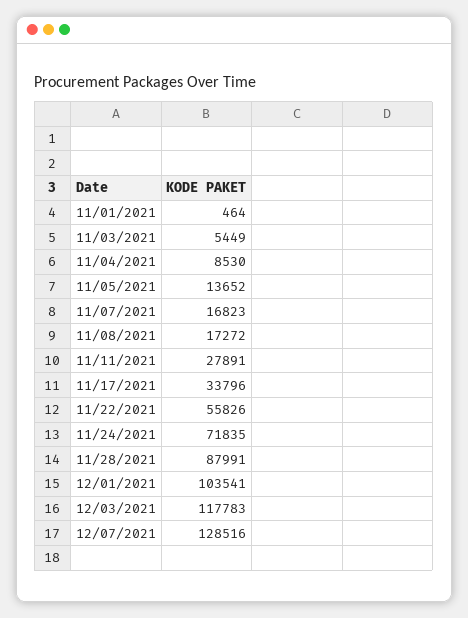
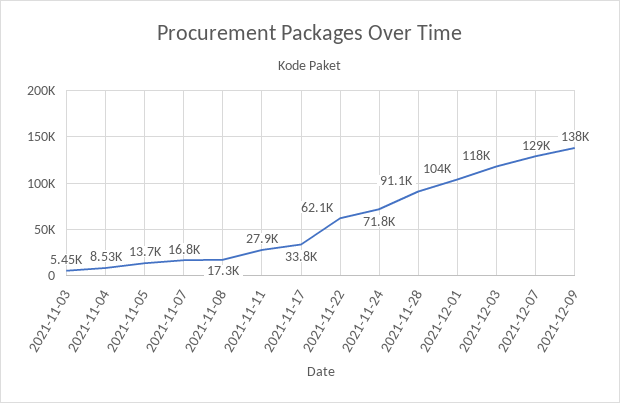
11/01/2021: 464 -> none
11/22/2021: 55826 -> 62100
11/28/2021: 87991 -> 91100
2021-12-09: none -> 138000

